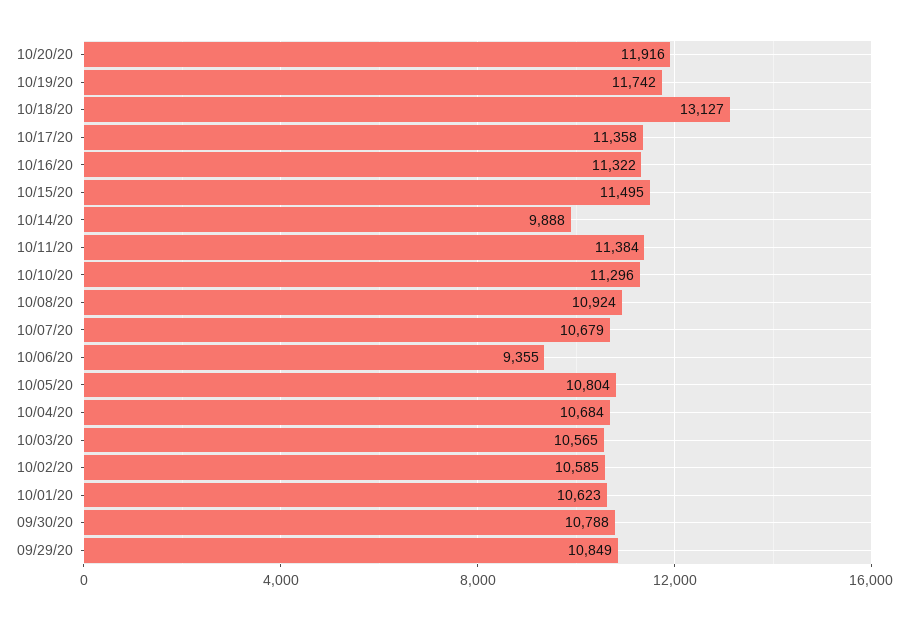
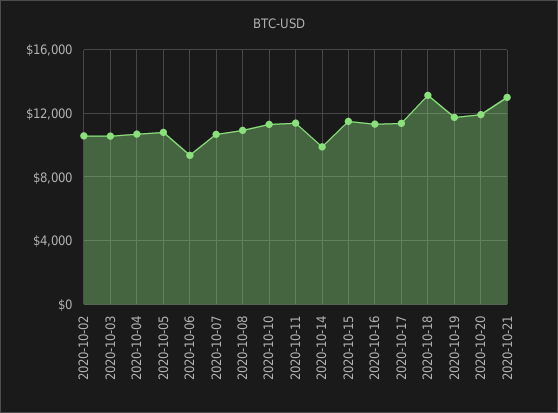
10/01/20: 10623 -> none
09/30/20: 10788 -> none
09/29/20: 10849 -> none
2020-10-21: none -> 13000

